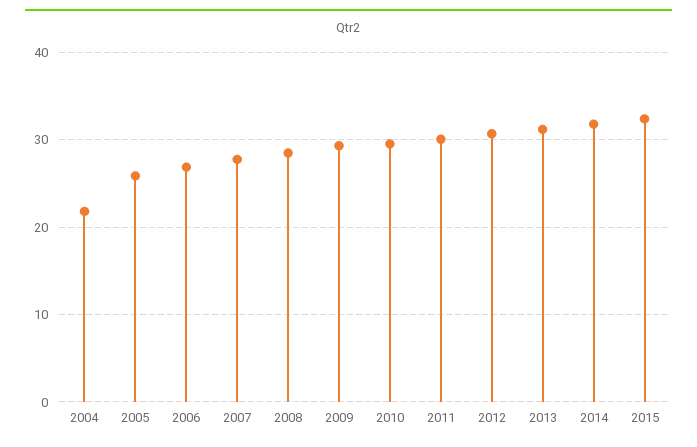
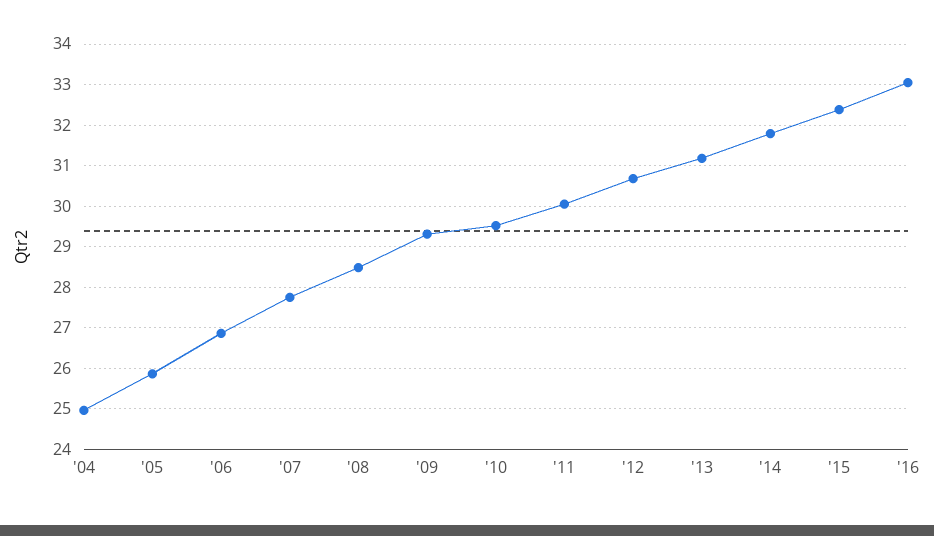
2004: 22 -> 25
'16: none -> 33

